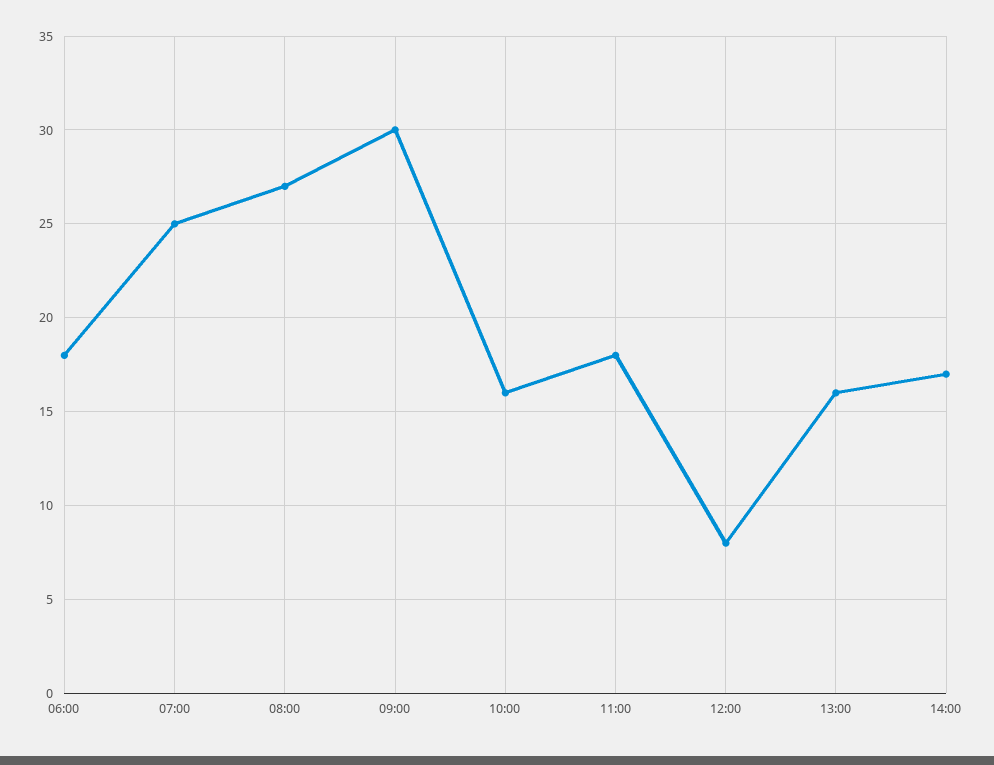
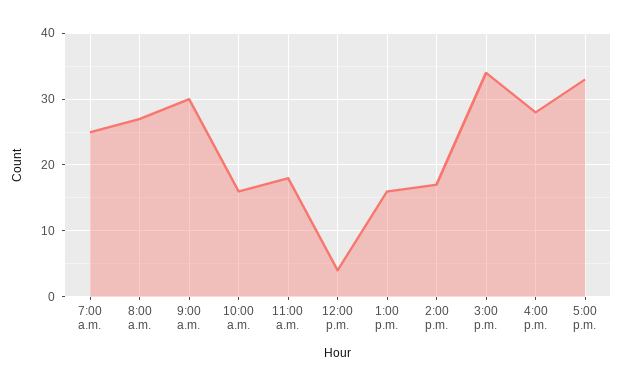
06:00: 18 -> none
12:00: 8 -> 4
3:00 p.m.: none -> 34
4:00 p.m.: none -> 28
5:00 p.m.: none -> 33

